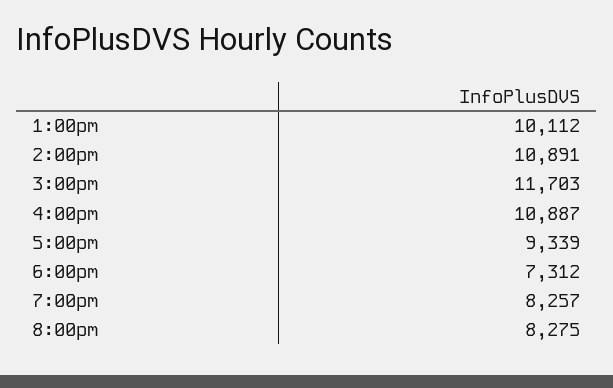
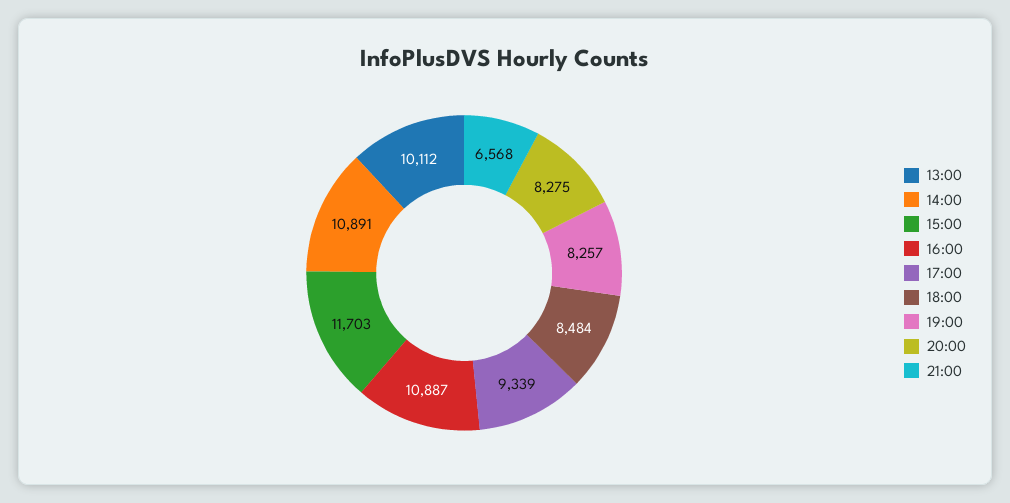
6:00pm: 7312 -> 8484
21:00: none -> 6568

